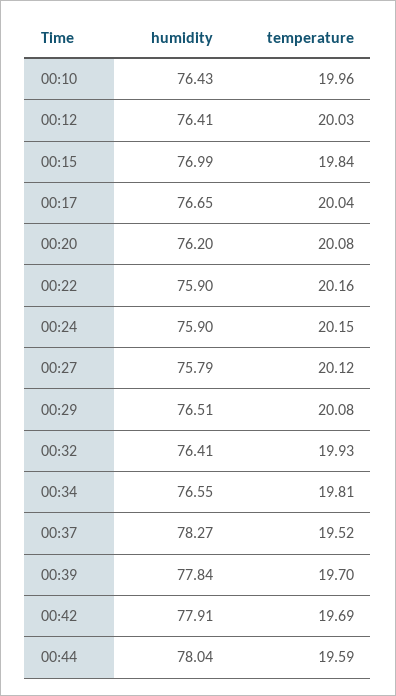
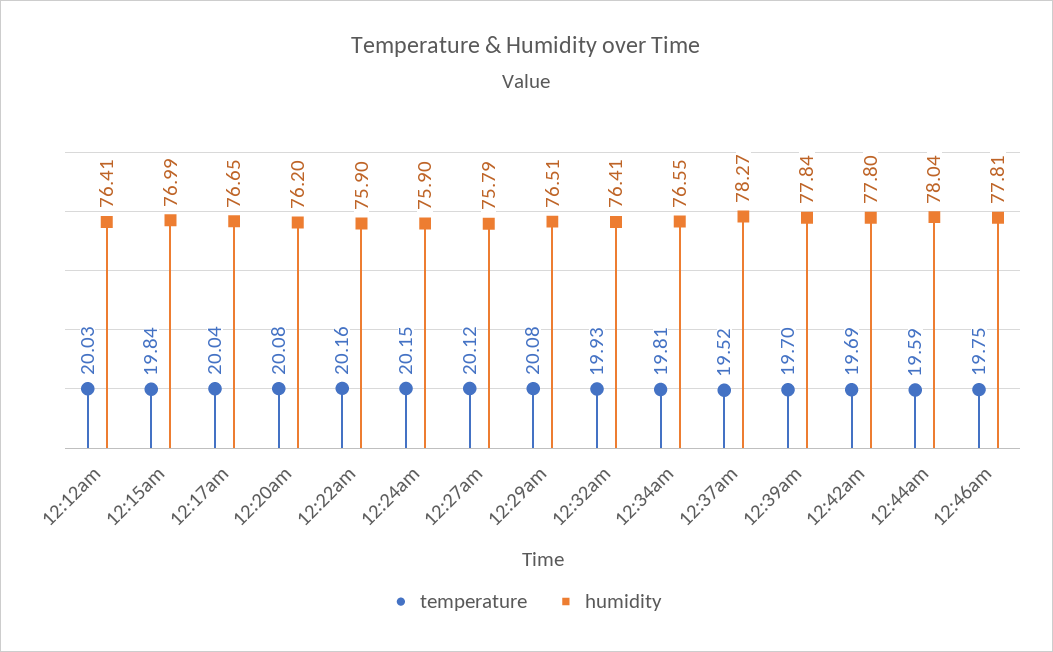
humidity, 00:10: 76.43 -> none
temperature, 00:10: 19.96 -> none
humidity, 00:42: 77.91 -> 77.8
temperature, 12:46am: none -> 19.75
humidity, 12:46am: none -> 77.81

